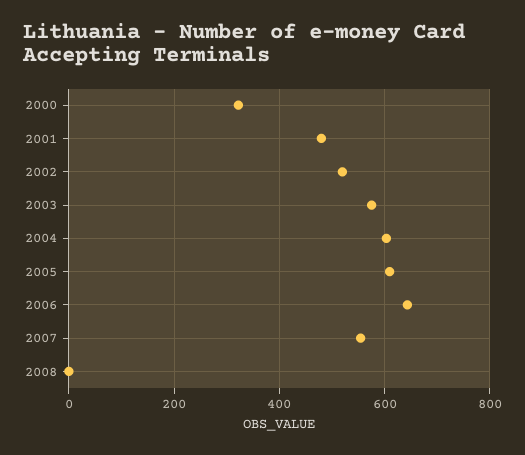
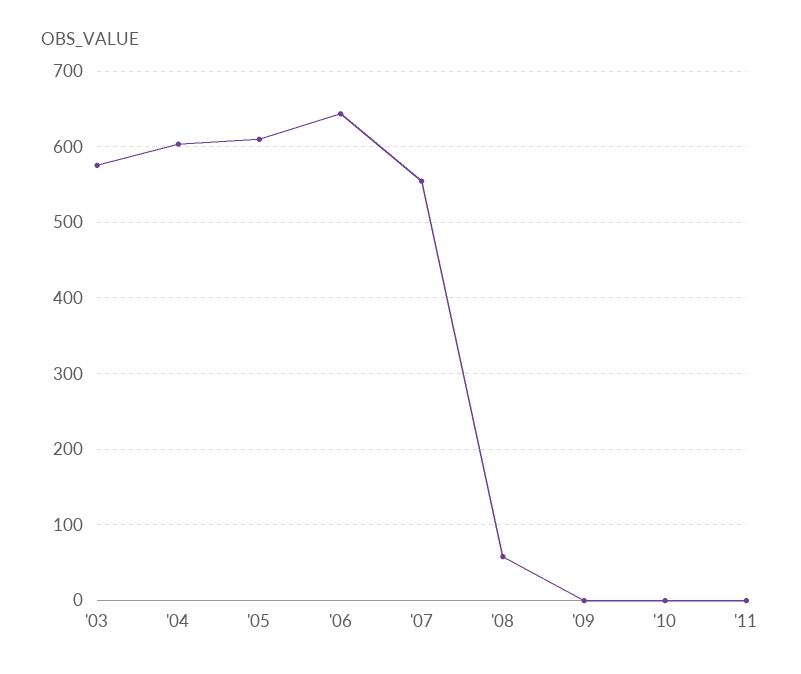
2000: 320 -> none
2001: 480 -> none
2002: 520 -> none
2008: 0 -> 60
'09: none -> 0
'10: none -> 0
'11: none -> 0

